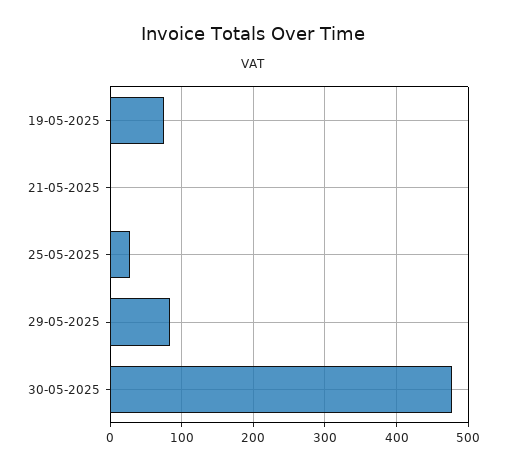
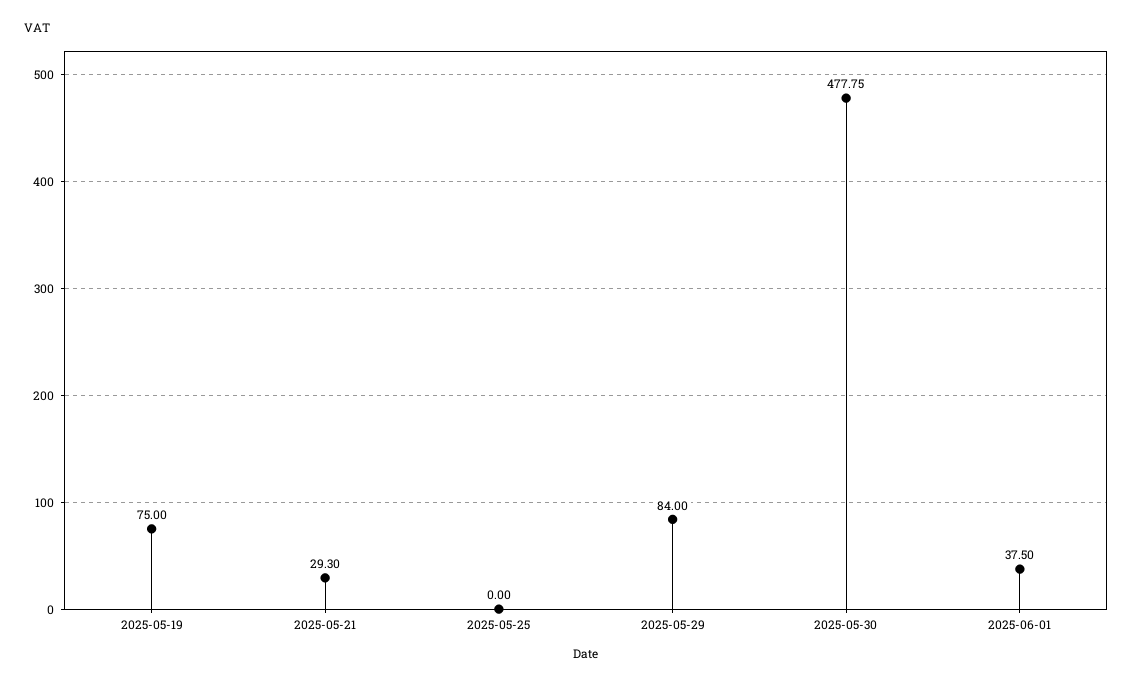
21-05-2025: 0 -> 29.3
25-05-2025: 30 -> 0
2025-06-01: none -> 37.5

